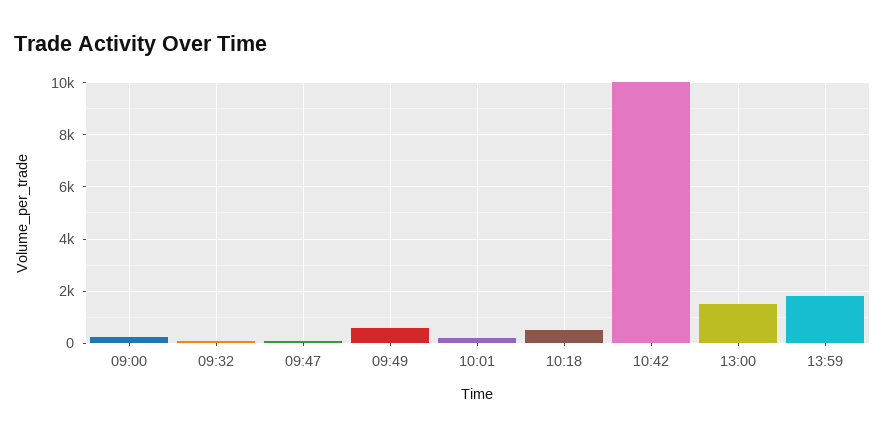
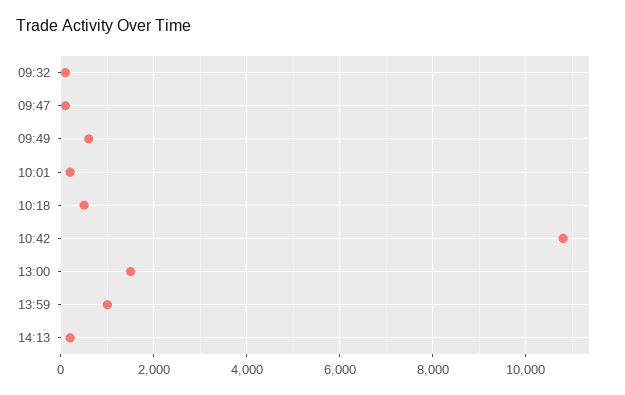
09:00: 250 -> none
10:42: 10000 -> 10800
13:59: 1750 -> 1000
14:13: none -> 200

